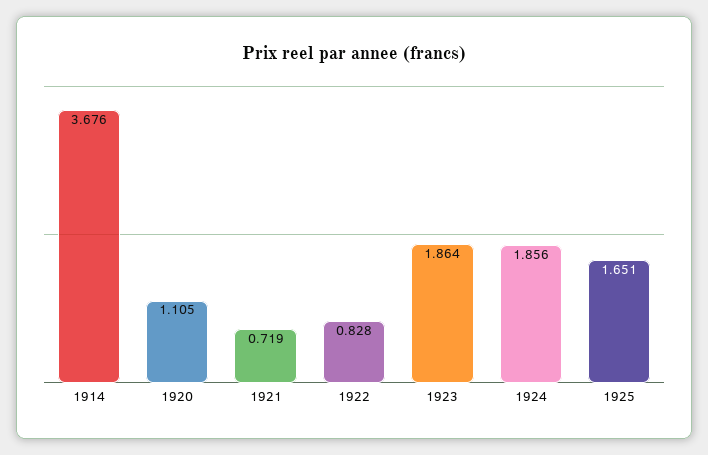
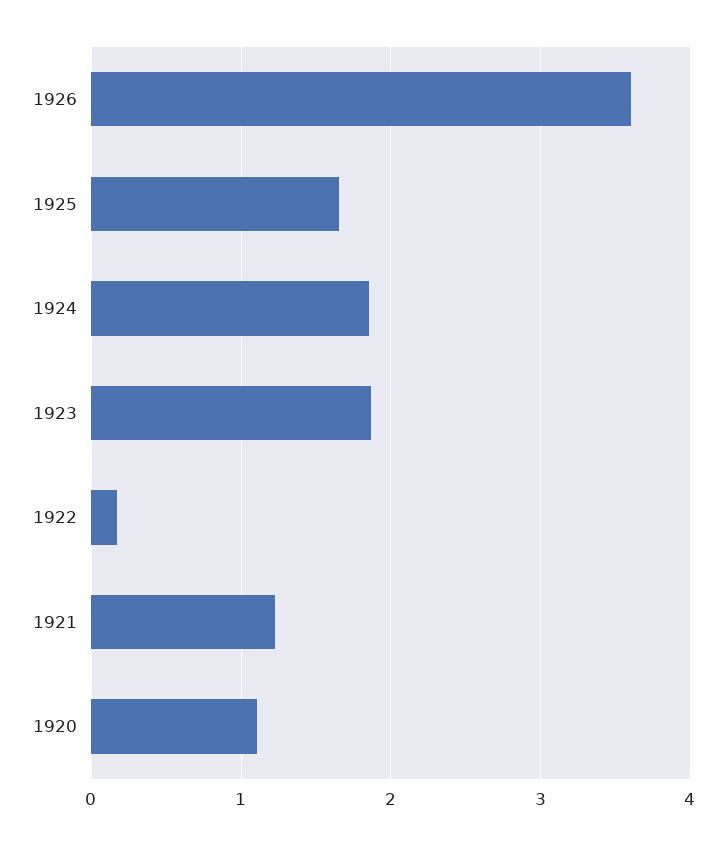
1914: 3.676 -> none
1921: 0.719 -> 1.2
1922: 0.828 -> 0.2
1926: none -> 3.6

